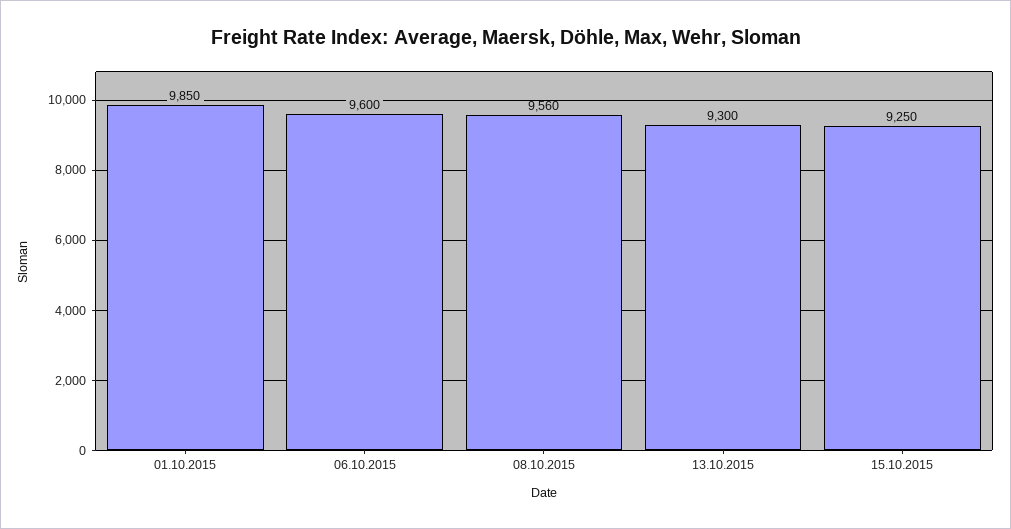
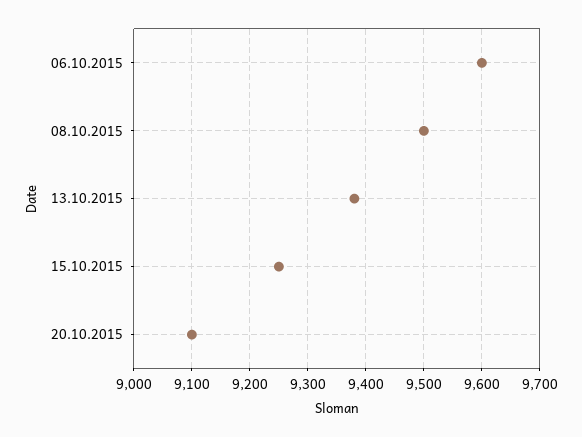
01.10.2015: 9850 -> none
08.10.2015: 9560 -> 9500
13.10.2015: 9300 -> 9380
20.10.2015: none -> 9100

